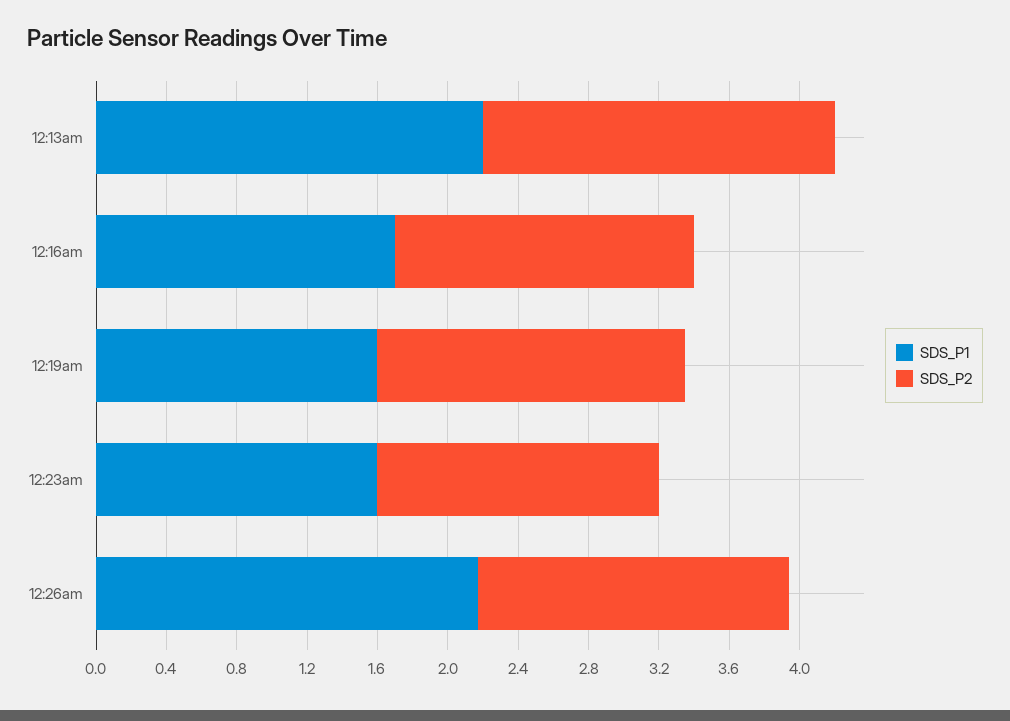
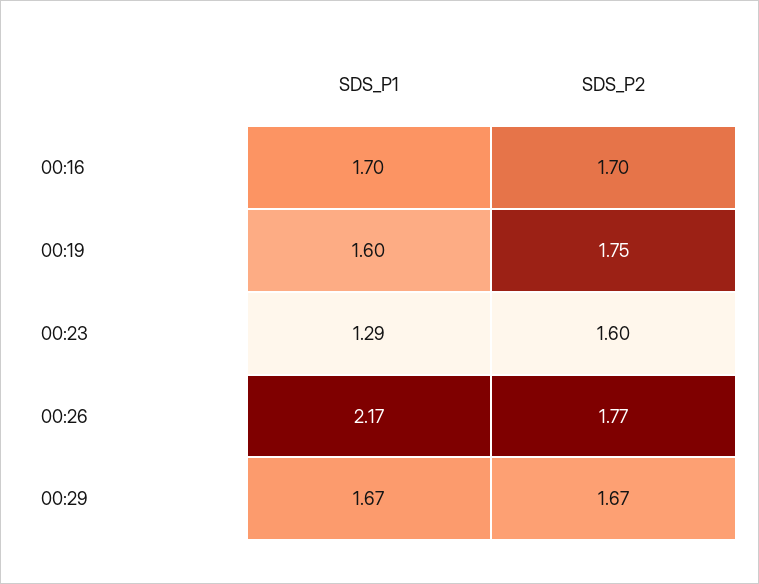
SDS_P1, 12:13am: 2.2 -> none
SDS_P2, 12:13am: 2 -> none
SDS_P1, 12:23am: 1.6 -> 1.29
SDS_P1, 00:29: none -> 1.67
SDS_P2, 00:29: none -> 1.67

